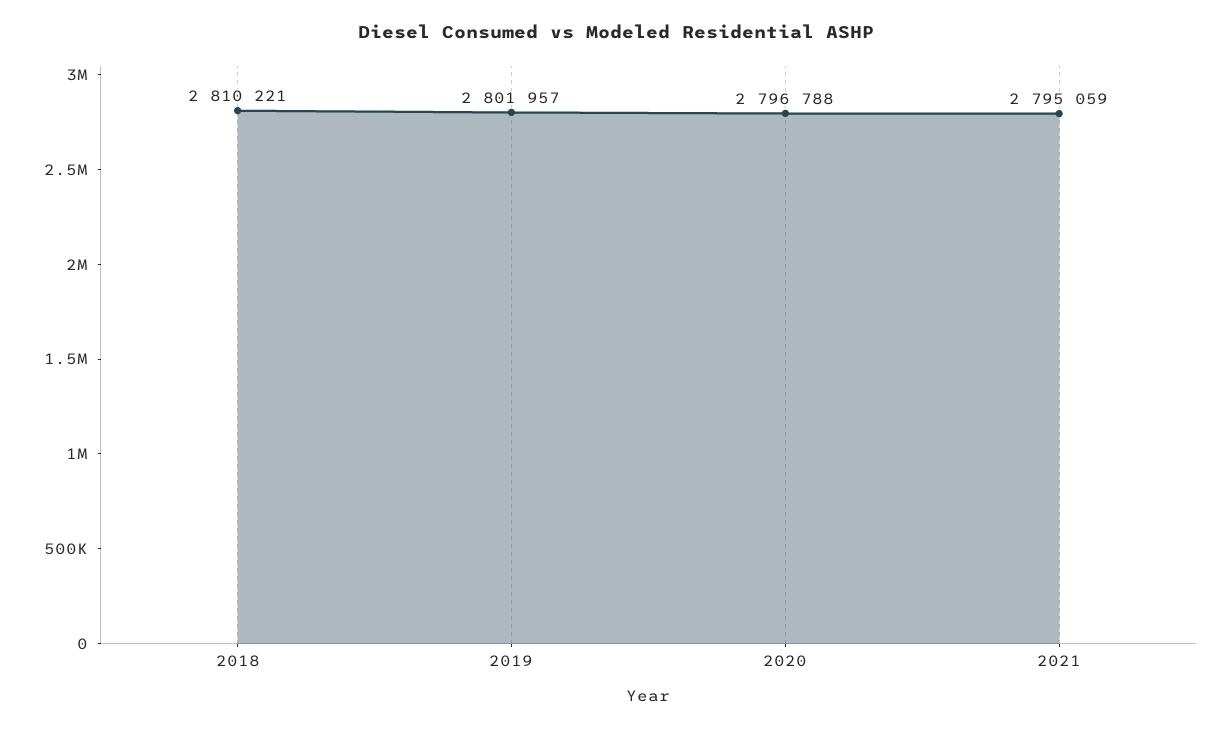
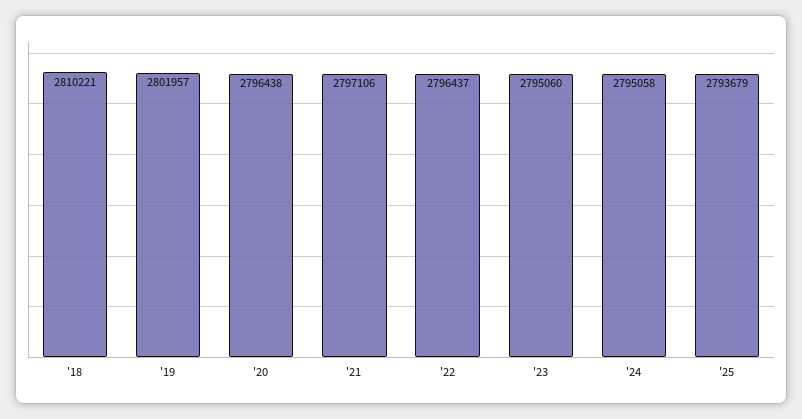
2020: 2796788 -> 2796438
2021: 2795059 -> 2797106
'22: none -> 2796437
'23: none -> 2795060
'24: none -> 2795058
'25: none -> 2793679

